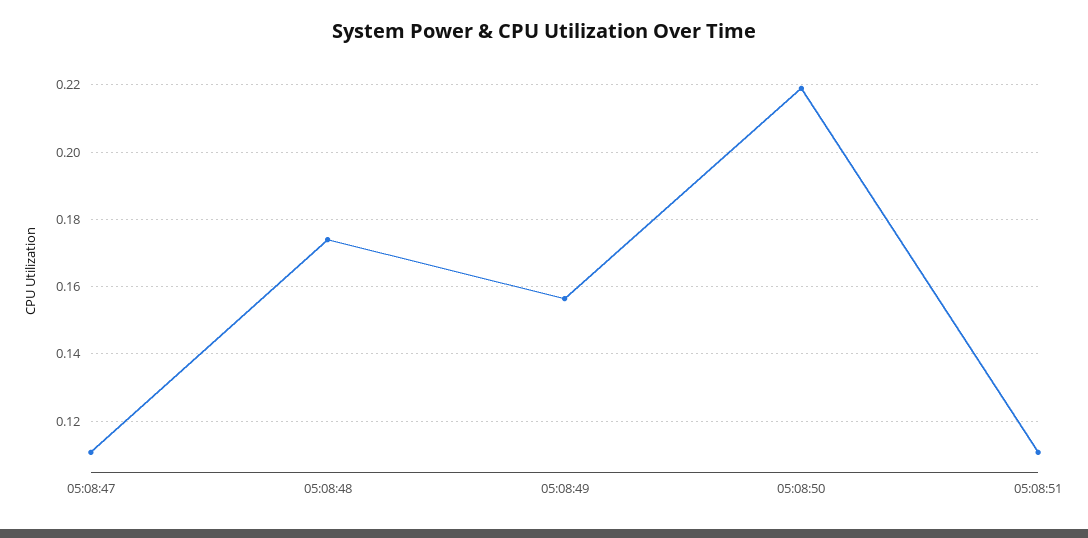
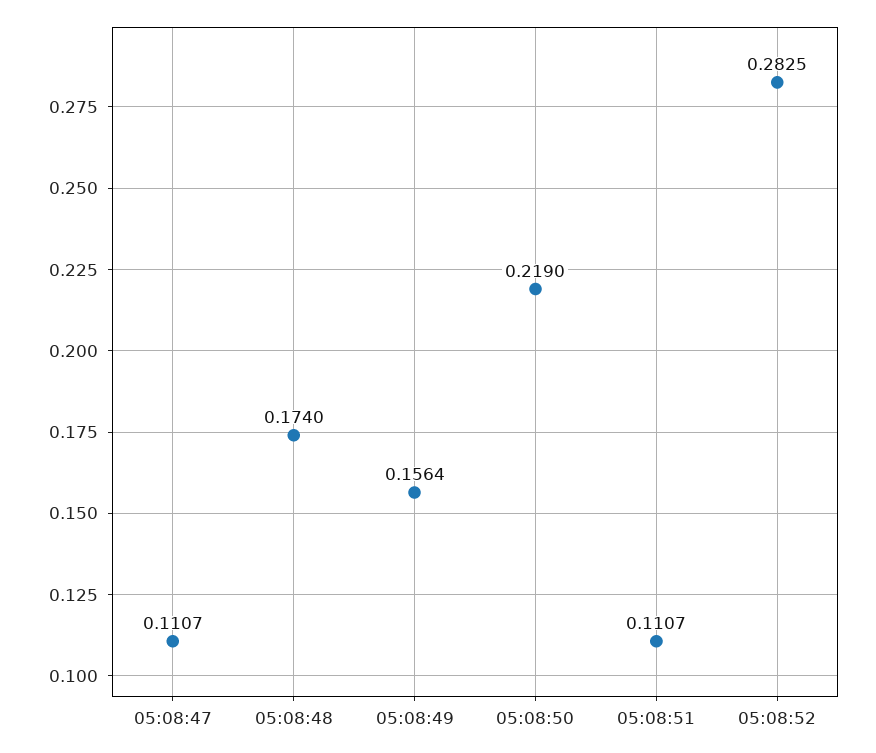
05:08:52: none -> 0.2825

